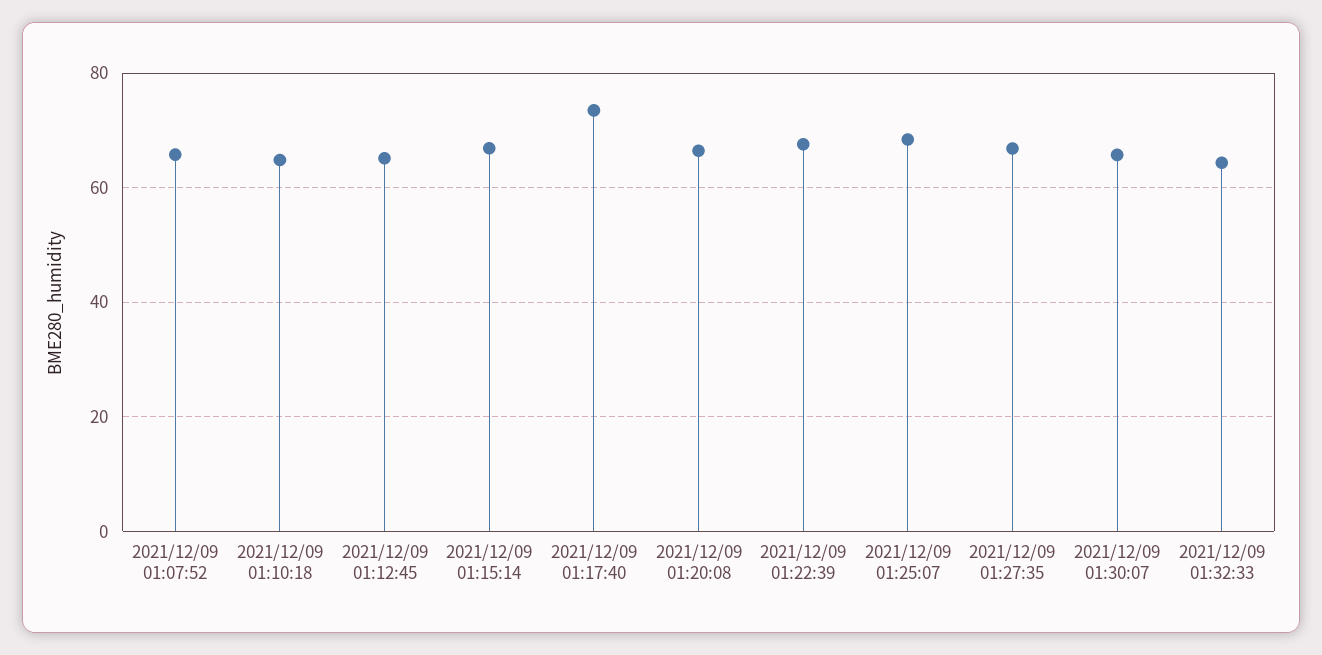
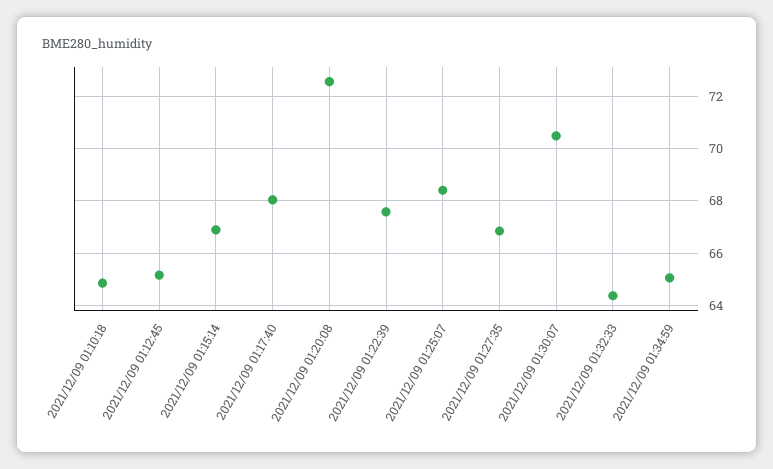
2021/12/09 01:07:52: 66 -> none
2021/12/09 01:17:40: 74 -> 68
2021/12/09 01:20:08: 66 -> 72.5
2021/12/09 01:30:07: 66 -> 70.5
2021/12/09 01:34:59: none -> 65

